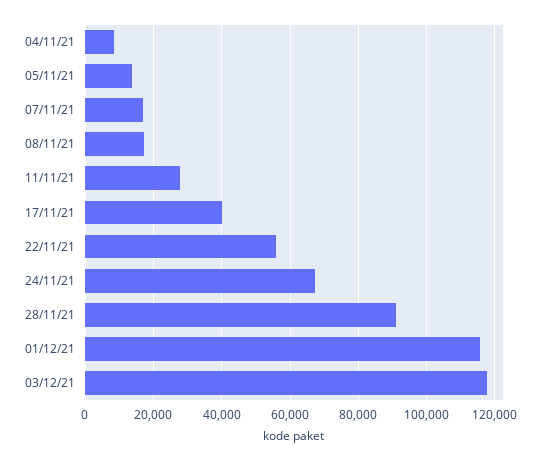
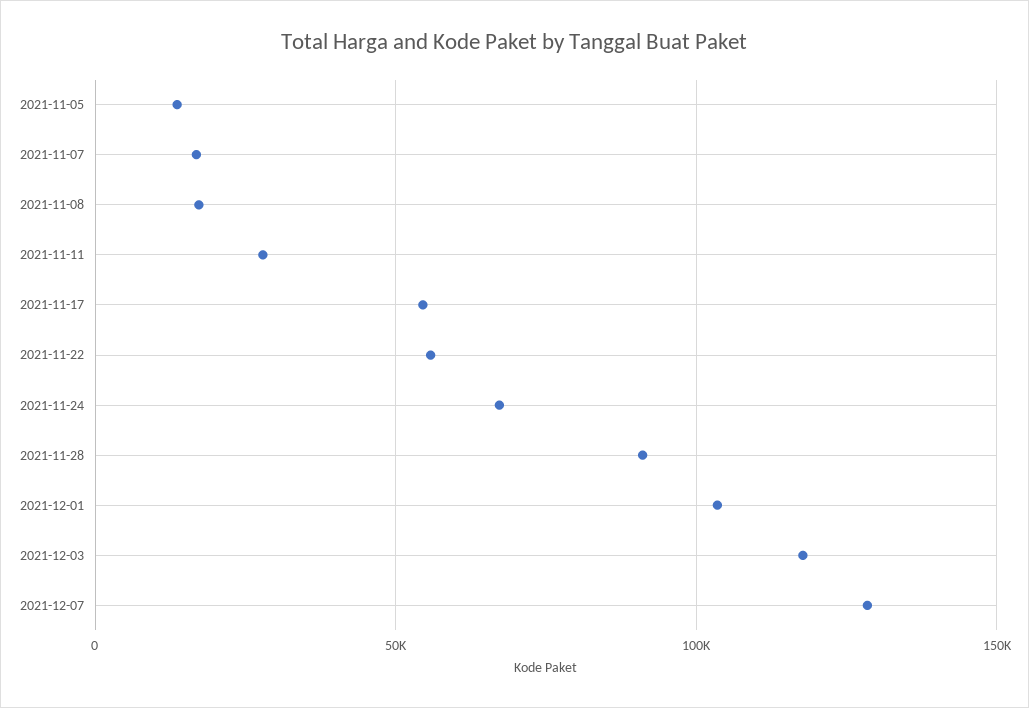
04/11/21: 8000 -> none
17/11/21: 40000 -> 55000
01/12/21: 116000 -> 105000
2021-12-07: none -> 130000

